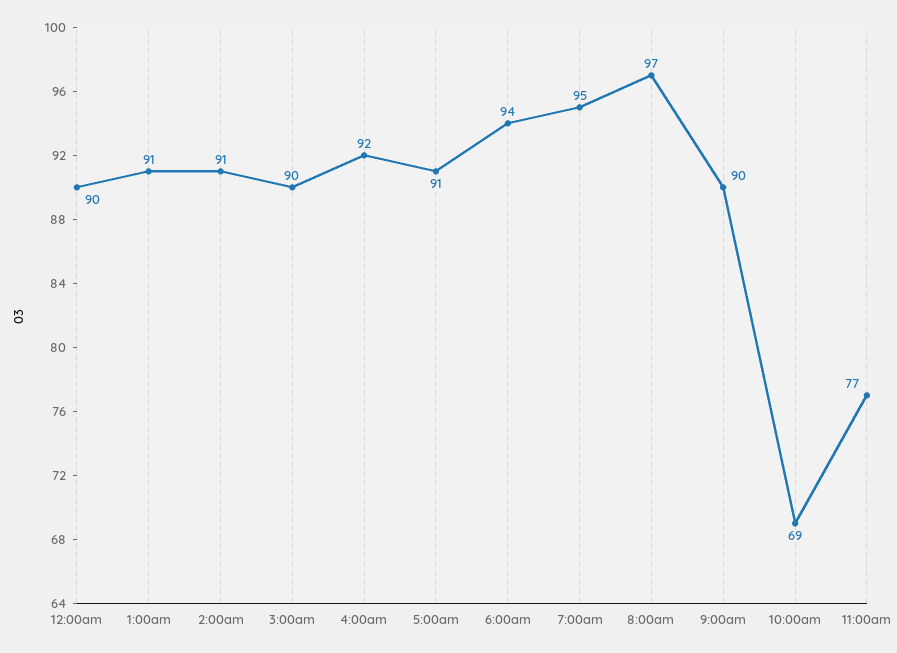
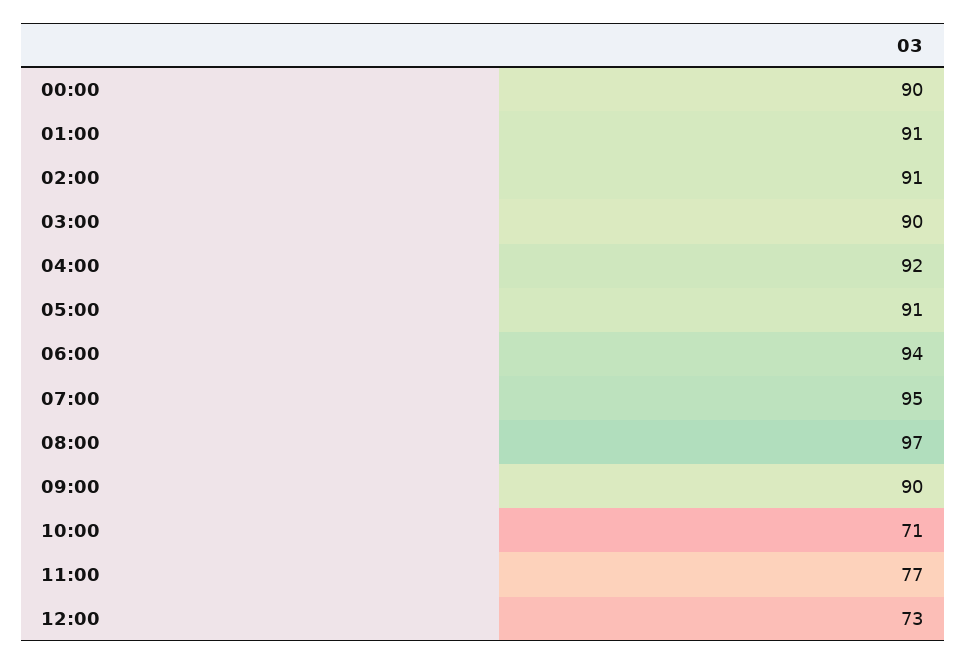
10:00am: 69 -> 71
12:00: none -> 73

